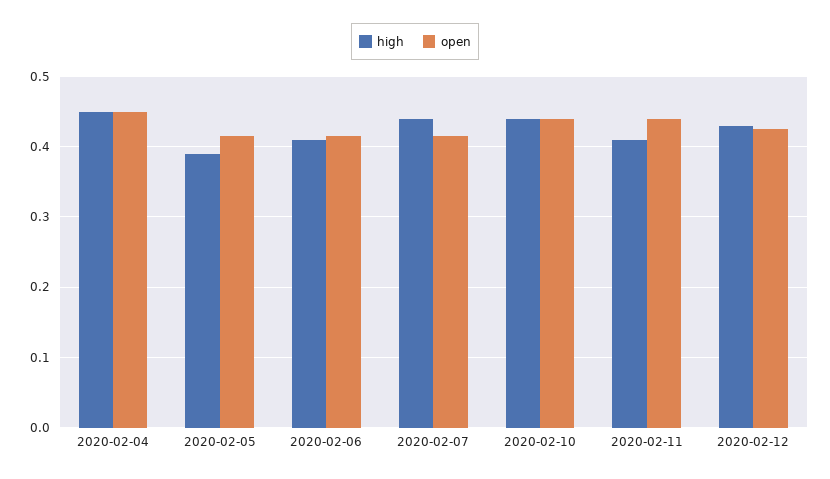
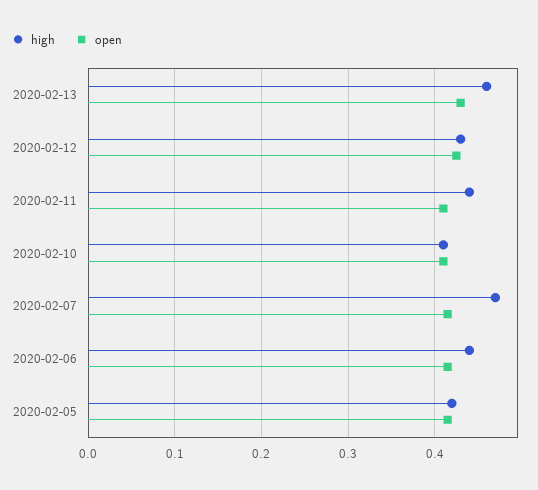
high, 2020-02-04: 0.45 -> none
open, 2020-02-04: 0.45 -> none
high, 2020-02-05: 0.39 -> 0.42
high, 2020-02-06: 0.41 -> 0.44
high, 2020-02-07: 0.44 -> 0.47
high, 2020-02-10: 0.44 -> 0.41
open, 2020-02-10: 0.44 -> 0.41
high, 2020-02-11: 0.41 -> 0.44
open, 2020-02-11: 0.44 -> 0.41
high, 2020-02-13: none -> 0.46
open, 2020-02-13: none -> 0.43

